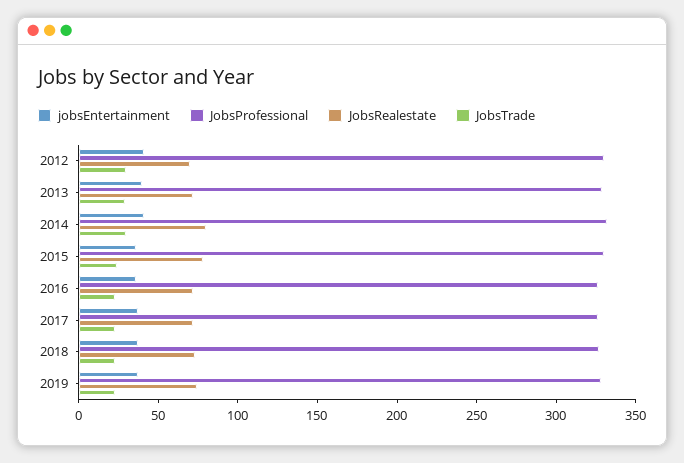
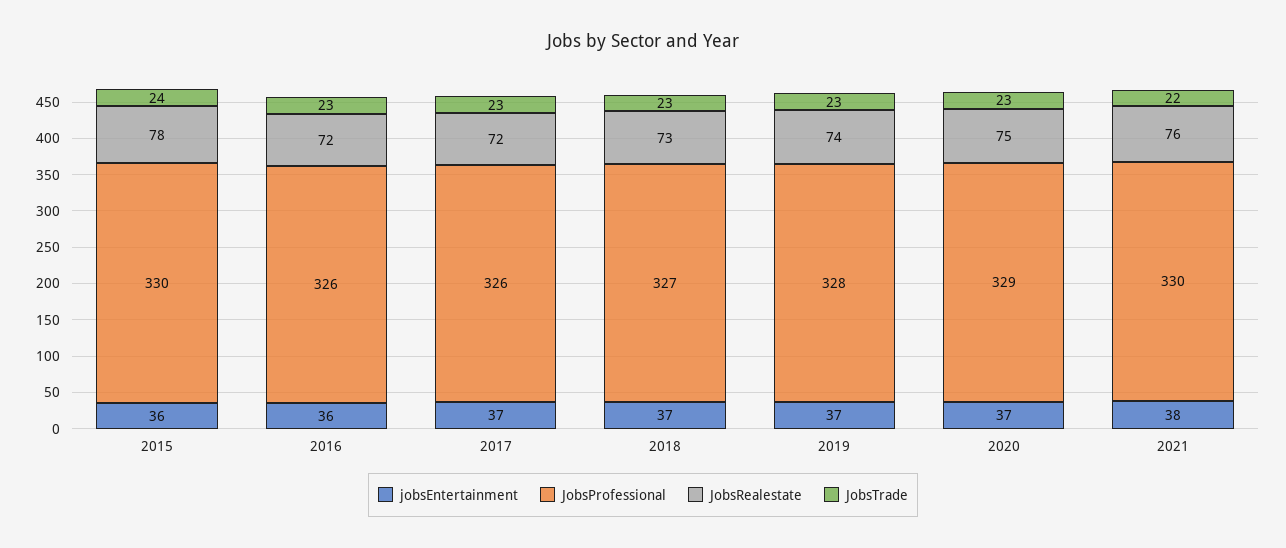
jobsEntertainment, 2012: 40 -> none
JobsProfessional, 2012: 330 -> none
JobsRealestate, 2012: 70 -> none
JobsTrade, 2012: 30 -> none
jobsEntertainment, 2013: 40 -> none
JobsProfessional, 2013: 330 -> none
JobsRealestate, 2013: 70 -> none
JobsTrade, 2013: 30 -> none
jobsEntertainment, 2014: 40 -> none
JobsProfessional, 2014: 330 -> none
JobsRealestate, 2014: 80 -> none
JobsTrade, 2014: 30 -> none
jobsEntertainment, 2020: none -> 37
JobsProfessional, 2020: none -> 329
JobsRealestate, 2020: none -> 75
JobsTrade, 2020: none -> 23
jobsEntertainment, 2021: none -> 38
JobsProfessional, 2021: none -> 330
JobsRealestate, 2021: none -> 76
JobsTrade, 2021: none -> 22

